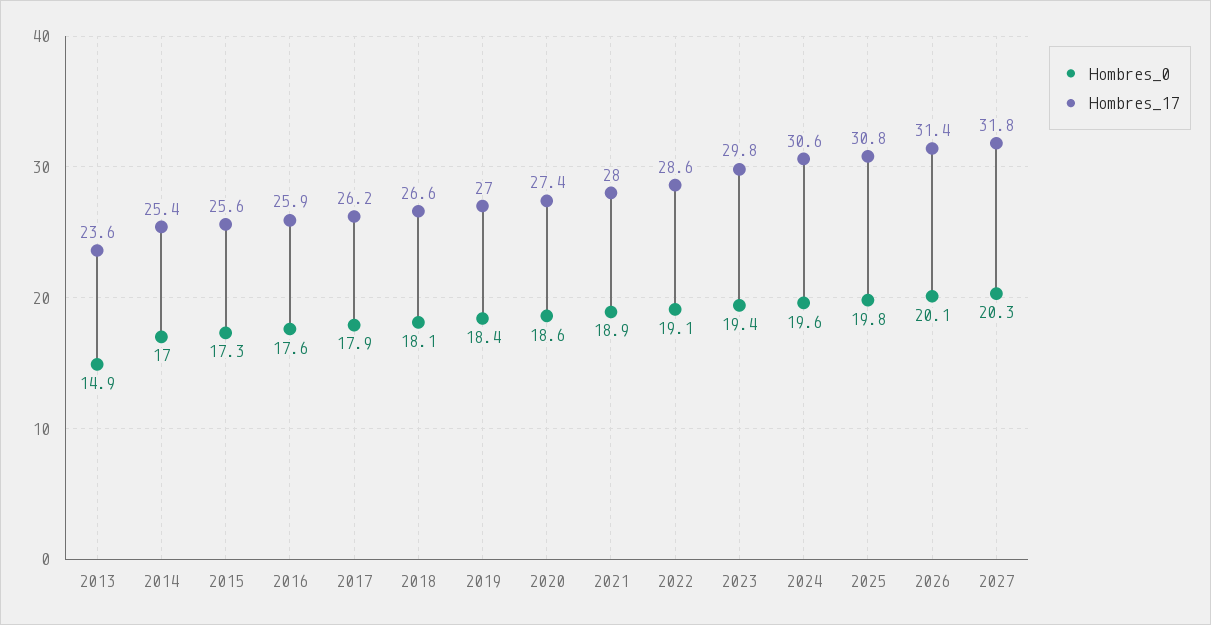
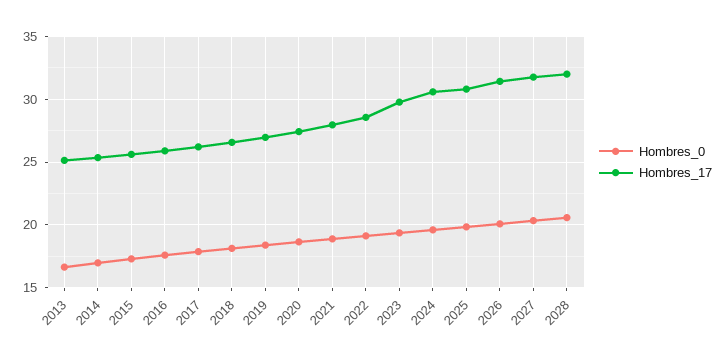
Hombres_0, 2013: 14.9 -> 16.5
Hombres_17, 2013: 23.6 -> 25
Hombres_0, 2028: none -> 20.5
Hombres_17, 2028: none -> 32

